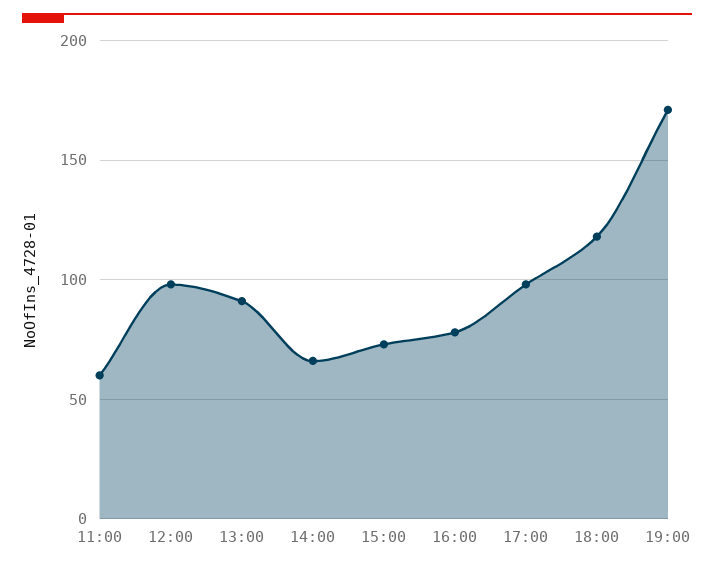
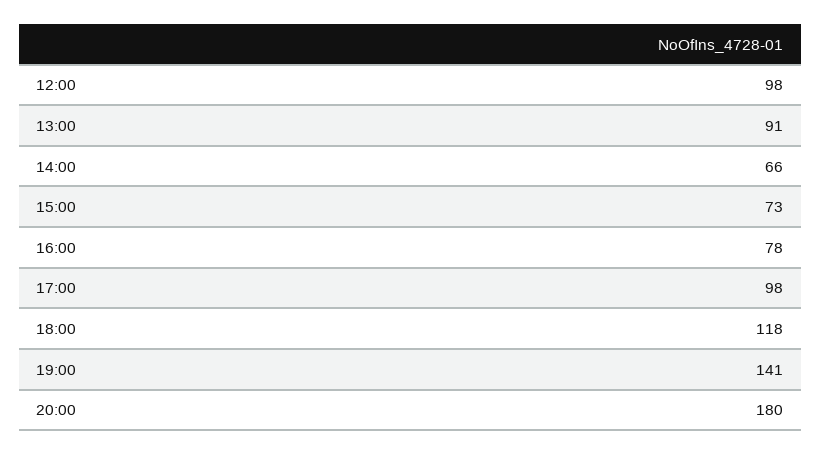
11:00: 60 -> none
19:00: 170 -> 141
20:00: none -> 180

